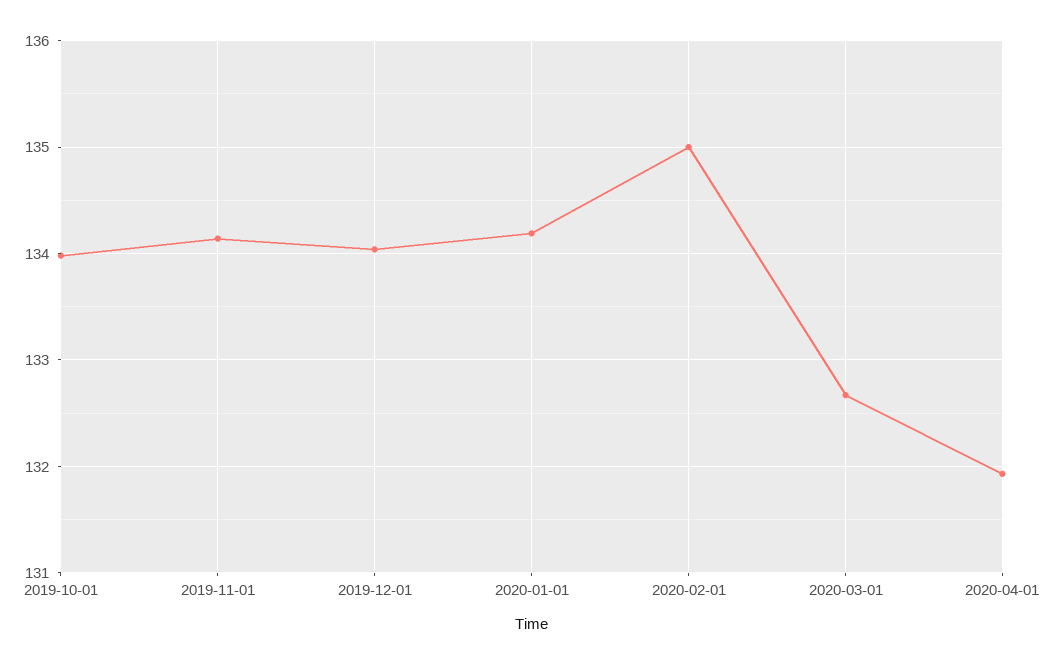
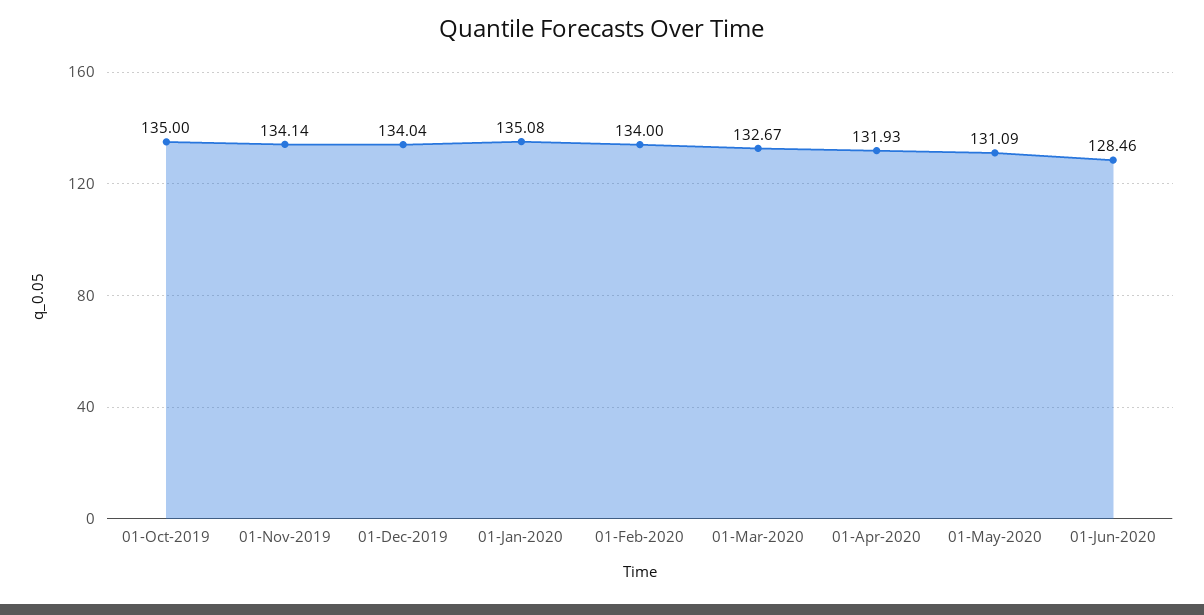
2019-10-01: 134 -> 135
2020-01-01: 134.2 -> 135.08
2020-02-01: 135 -> 134
01-May-2020: none -> 131.09
01-Jun-2020: none -> 128.46

